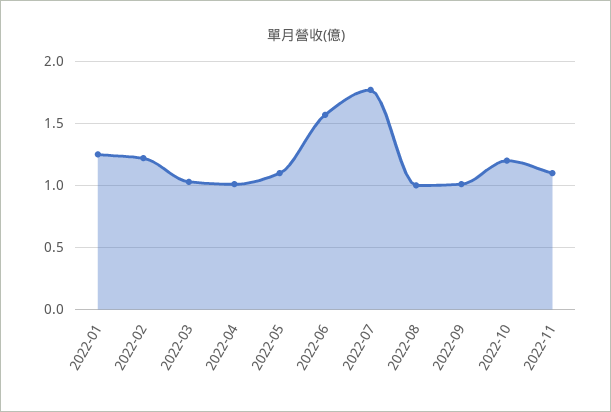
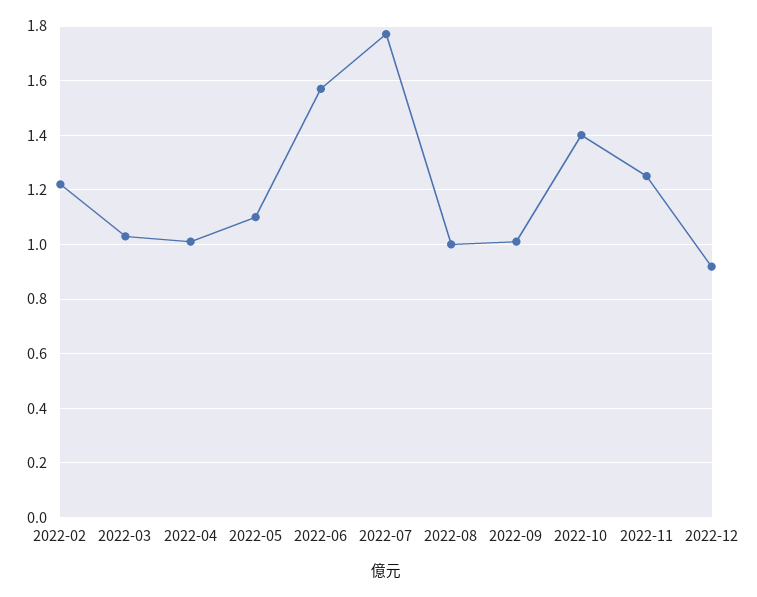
2022-01: 1.25 -> none
2022-10: 1.2 -> 1.4
2022-11: 1.1 -> 1.25
2022-12: none -> 0.925

